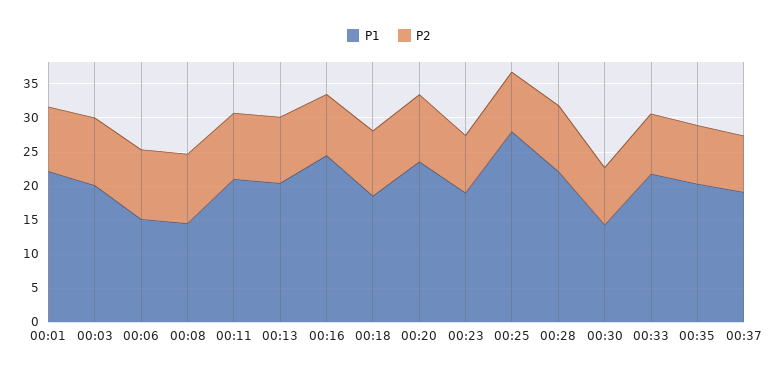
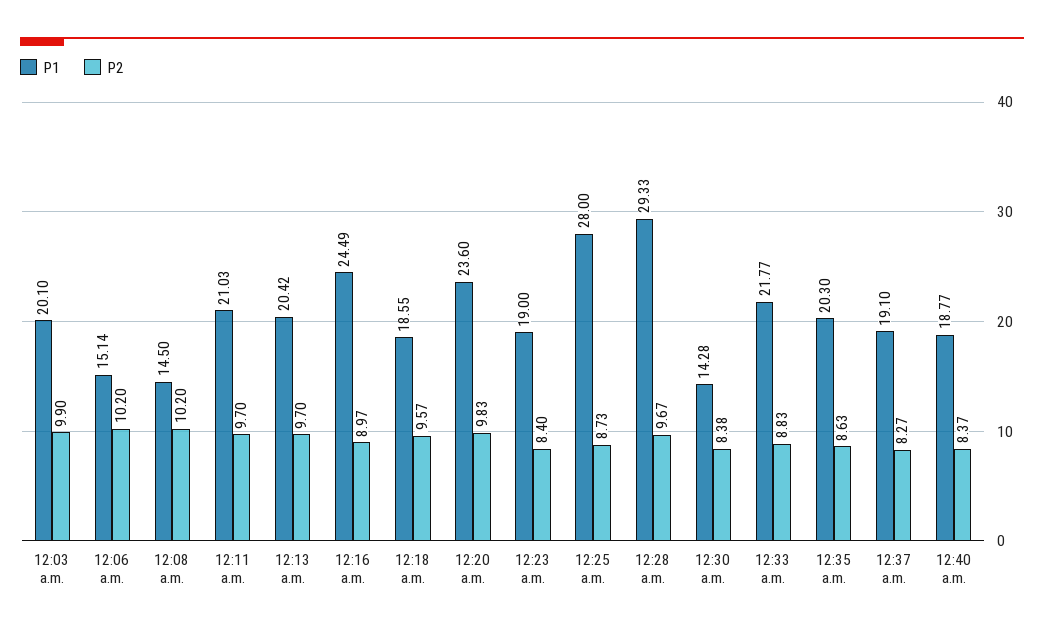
P1, 00:01: 22.5 -> none
P2, 00:01: 10 -> none
P1, 00:28: 22.5 -> 29.33
P1, 12:40 a.m.: none -> 18.77
P2, 12:40 a.m.: none -> 8.37

